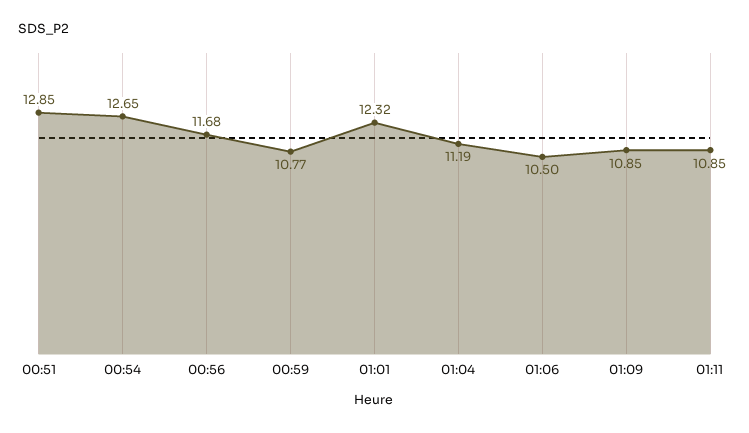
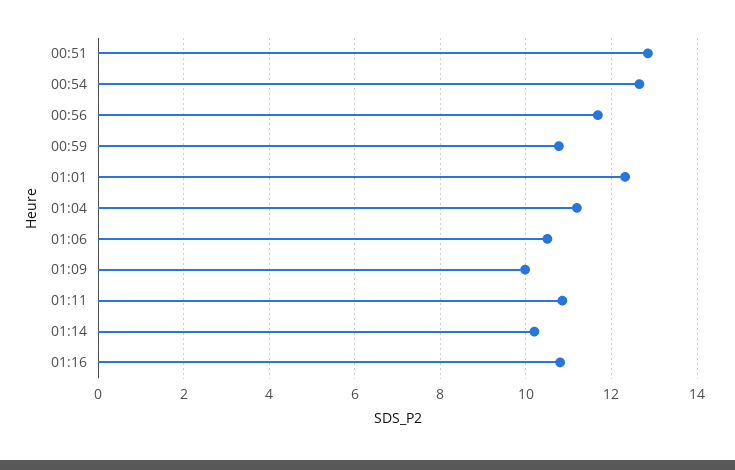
01:09: 10.85 -> 10
01:14: none -> 10.2
01:16: none -> 10.8

